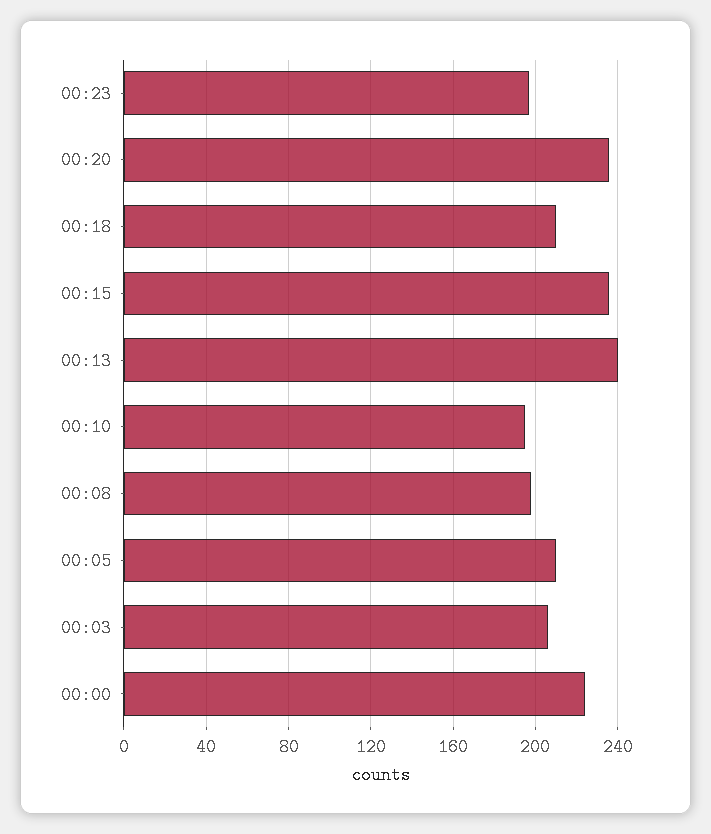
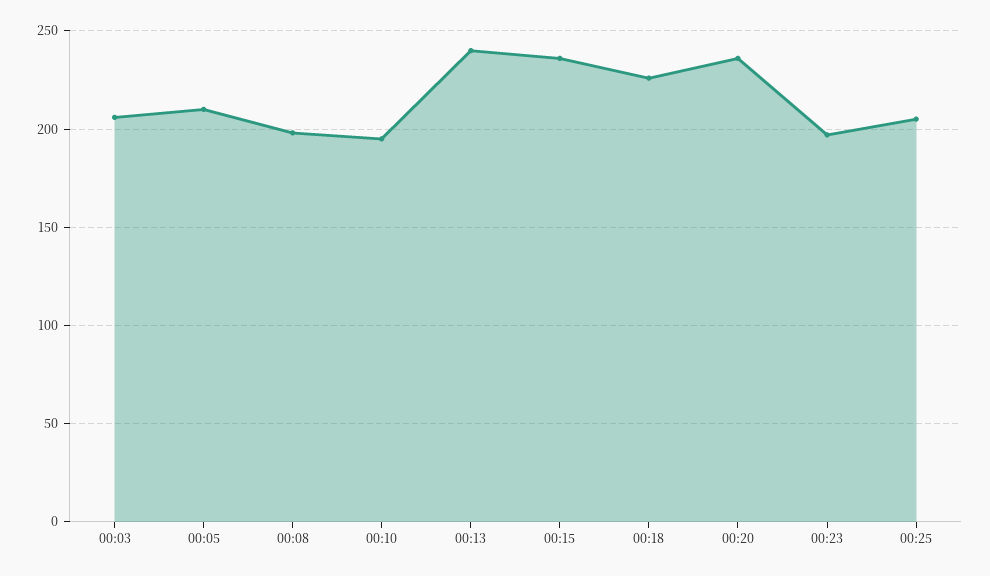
00:18: 210 -> 225
00:00: 225 -> none
00:25: none -> 205

